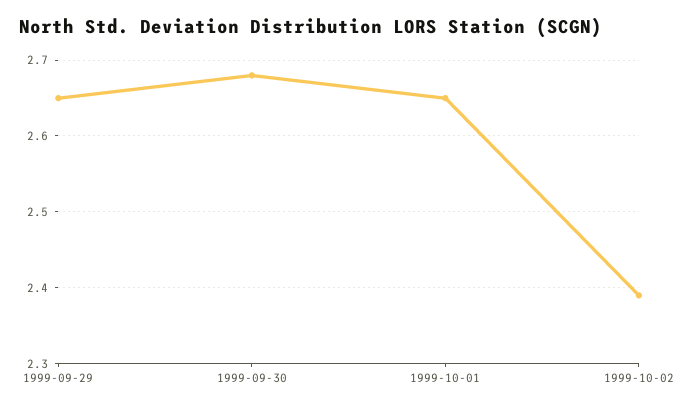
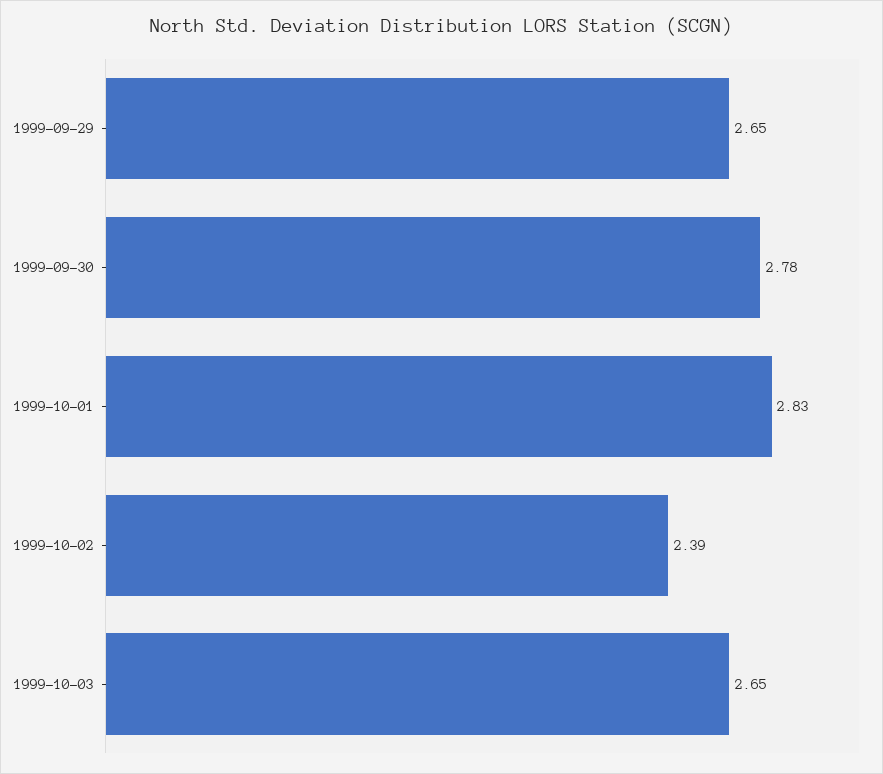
1999-09-30: 2.68 -> 2.78
1999-10-01: 2.65 -> 2.83
1999-10-03: none -> 2.65

